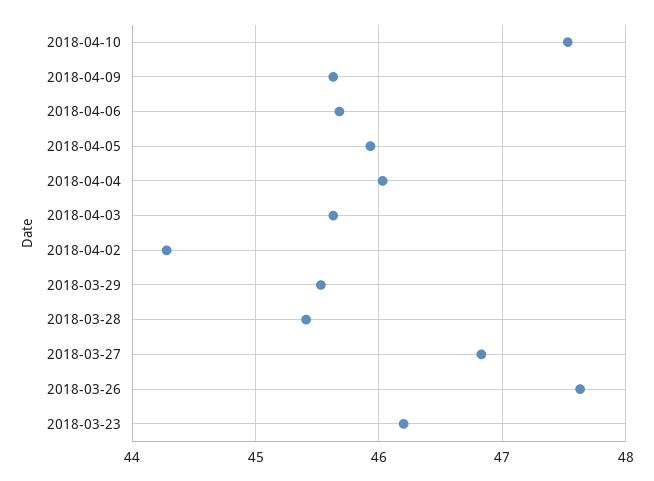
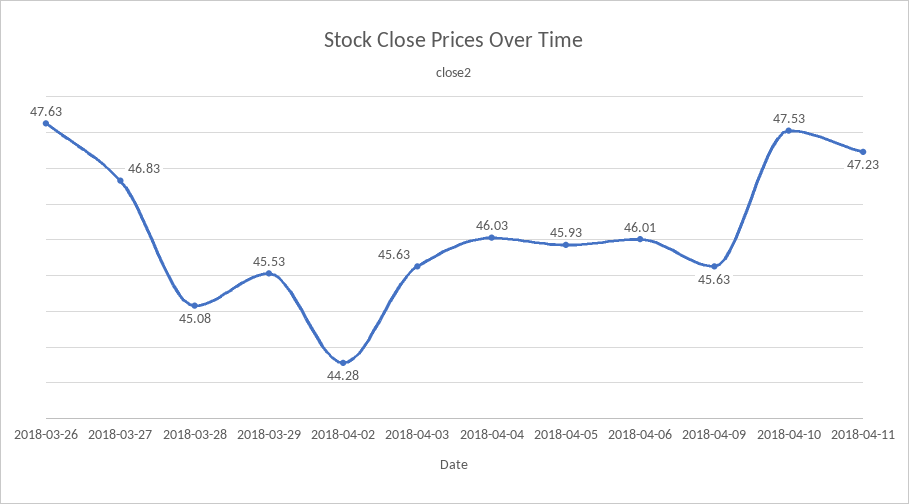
2018-04-06: 45.7 -> 46.01
2018-03-28: 45.4 -> 45.08
2018-03-23: 46.2 -> none
2018-04-11: none -> 47.23

